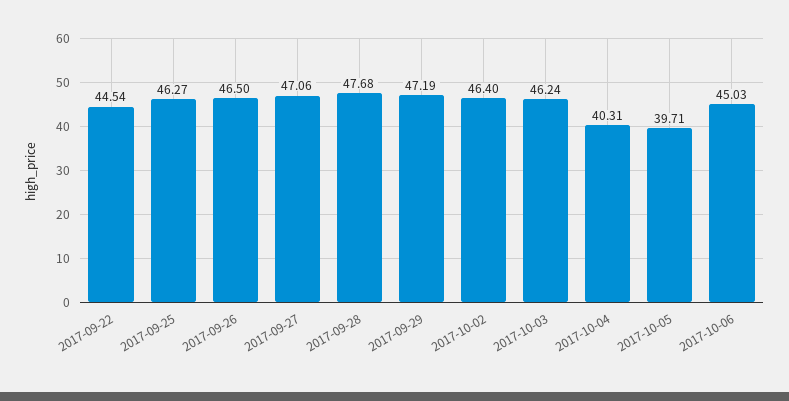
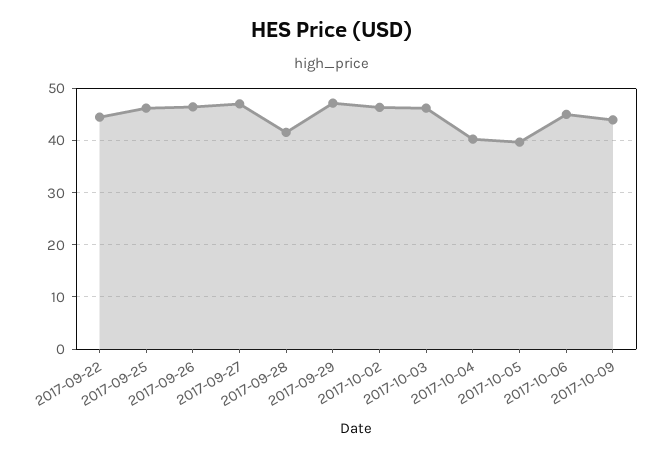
2017-09-28: 47.68 -> 42
2017-10-09: none -> 44

